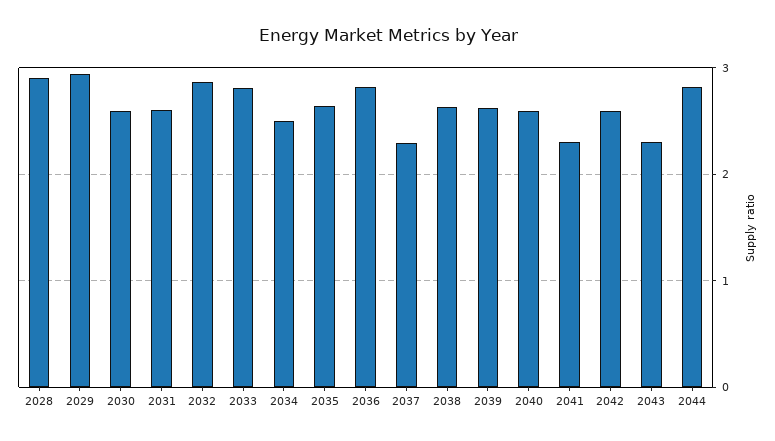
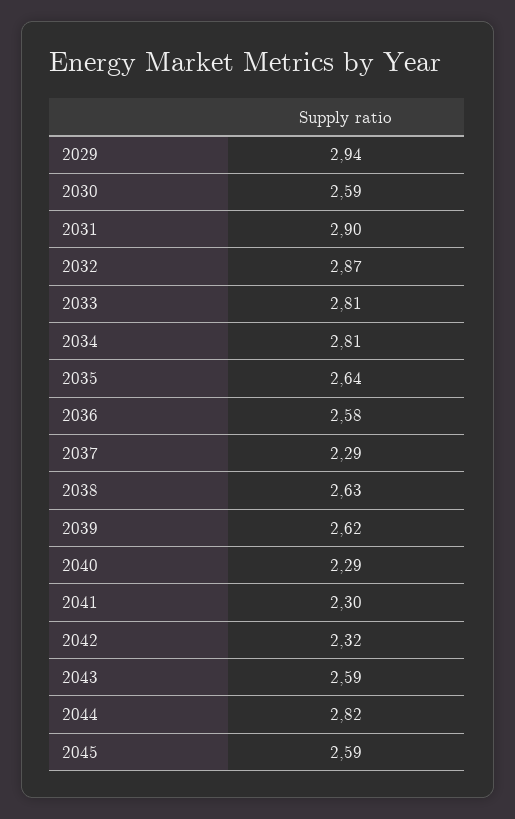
2028: 2.9 -> none
2031: 2.6 -> 2.9
2034: 2.5 -> 2.81
2036: 2.8 -> 2.58
2040: 2.6 -> 2.29
2042: 2.6 -> 2.32
2043: 2.3 -> 2.59
2045: none -> 2.59

